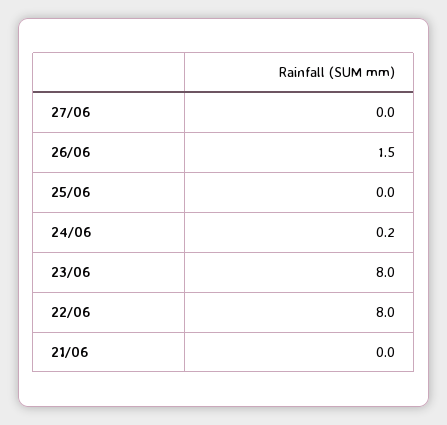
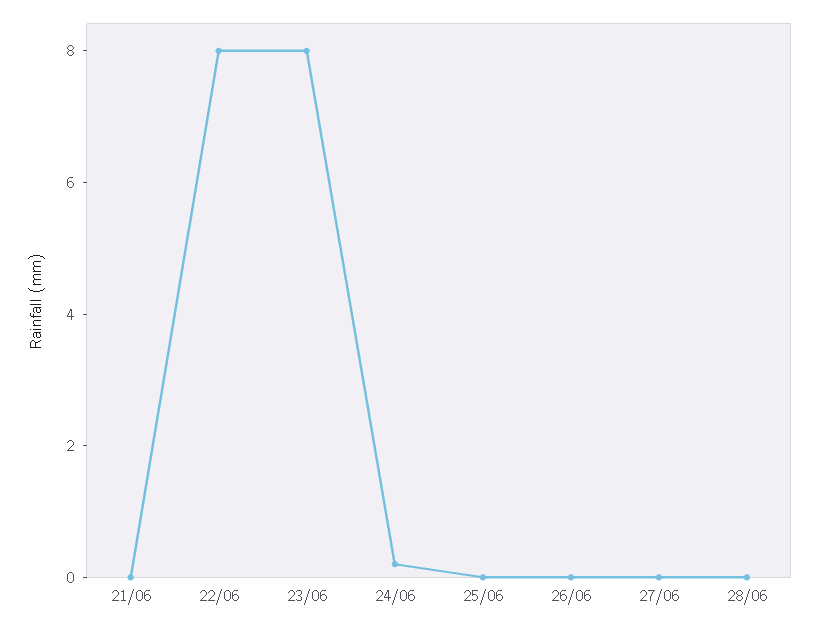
26/06: 1.5 -> 0
28/06: none -> 0

